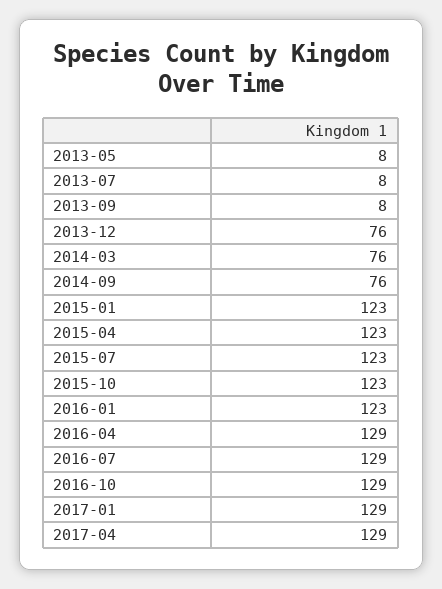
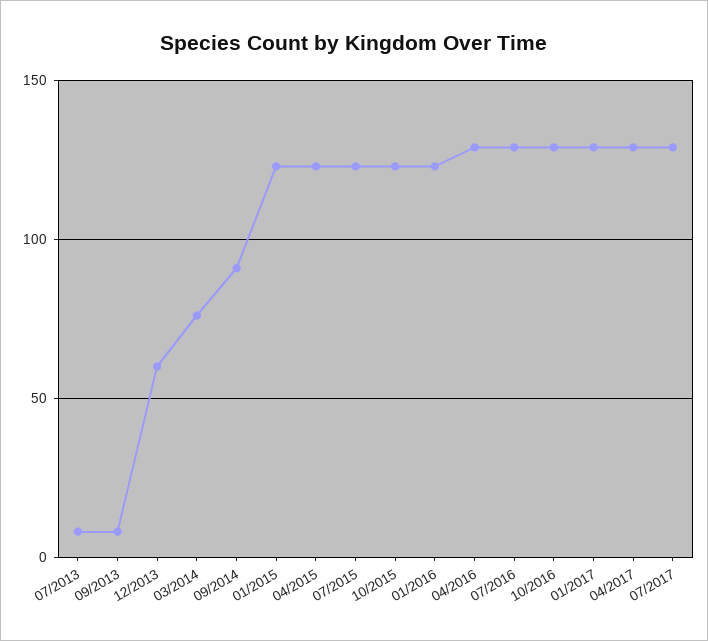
2013-05: 8 -> none
2013-12: 76 -> 60
2014-09: 76 -> 90
07/2017: none -> 130

